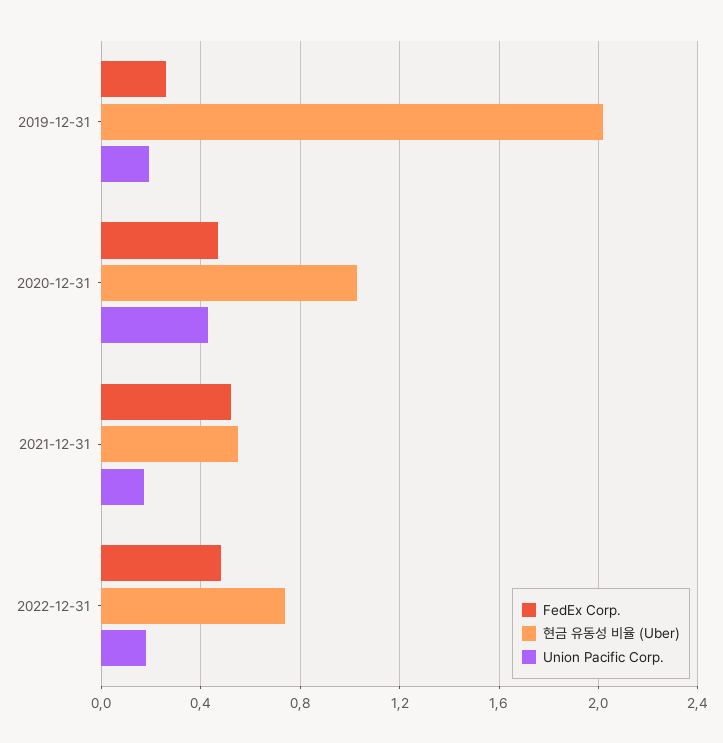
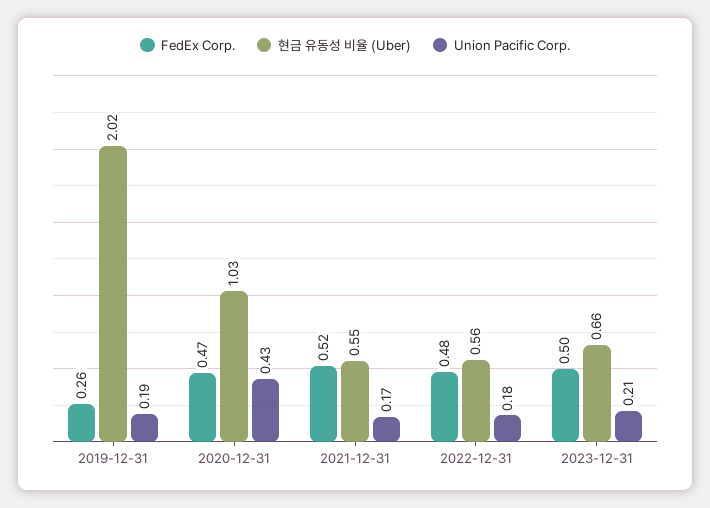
현금 유동성 비율 (Uber), 2022-12-31: 0.75 -> 0.56
FedEx Corp., 2023-12-31: none -> 0.5
현금 유동성 비율 (Uber), 2023-12-31: none -> 0.66
Union Pacific Corp., 2023-12-31: none -> 0.21

